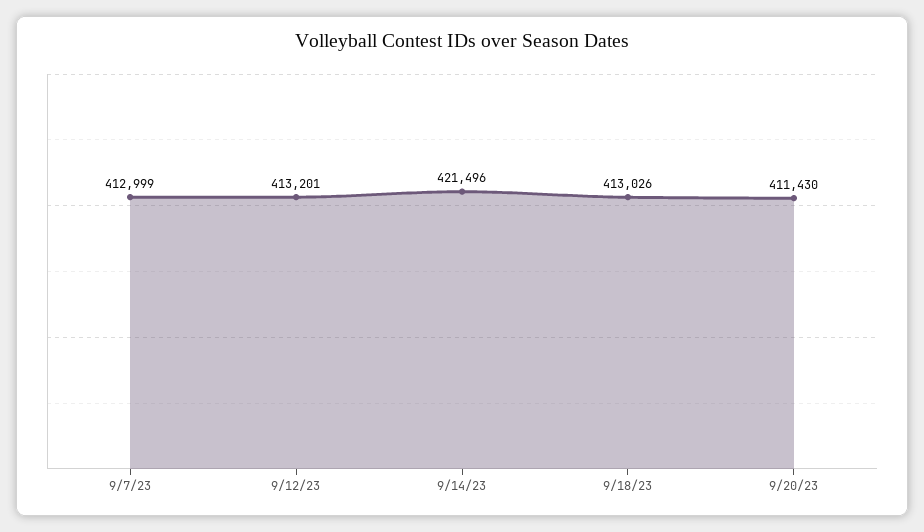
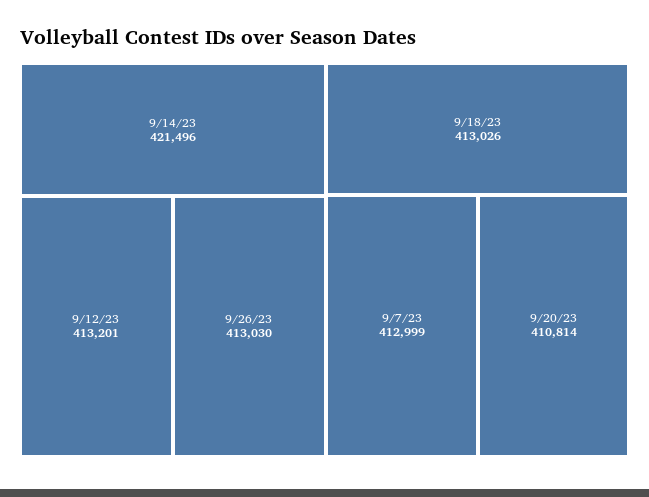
9/20/23: 411430 -> 410814
9/26/23: none -> 413030

